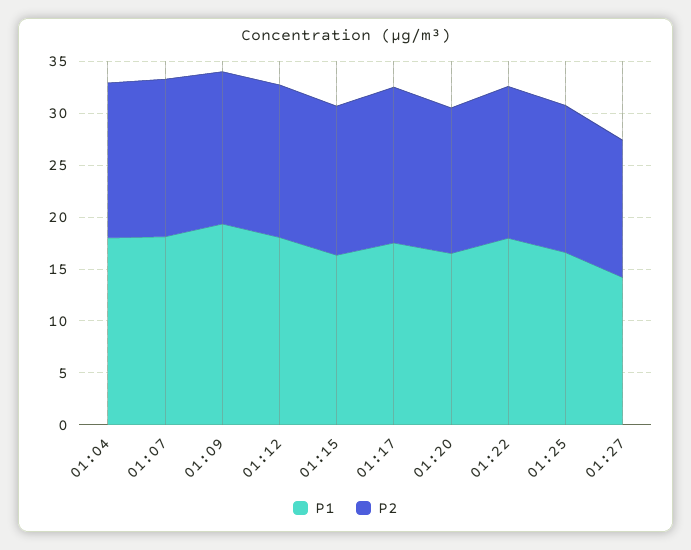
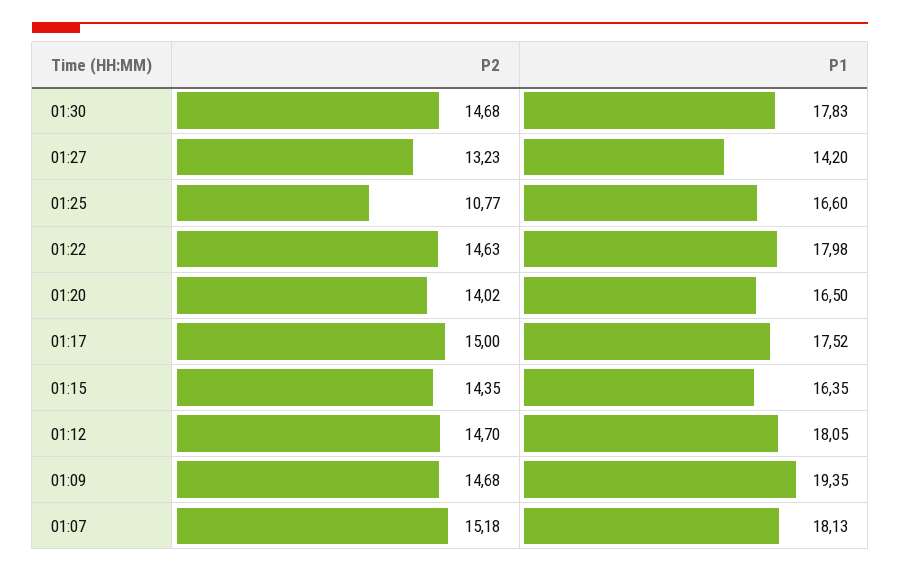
P1, 01:04: 18 -> none
P2, 01:04: 15 -> none
P2, 01:25: 14 -> 10.77
P2, 01:30: none -> 14.68
P1, 01:30: none -> 17.83

